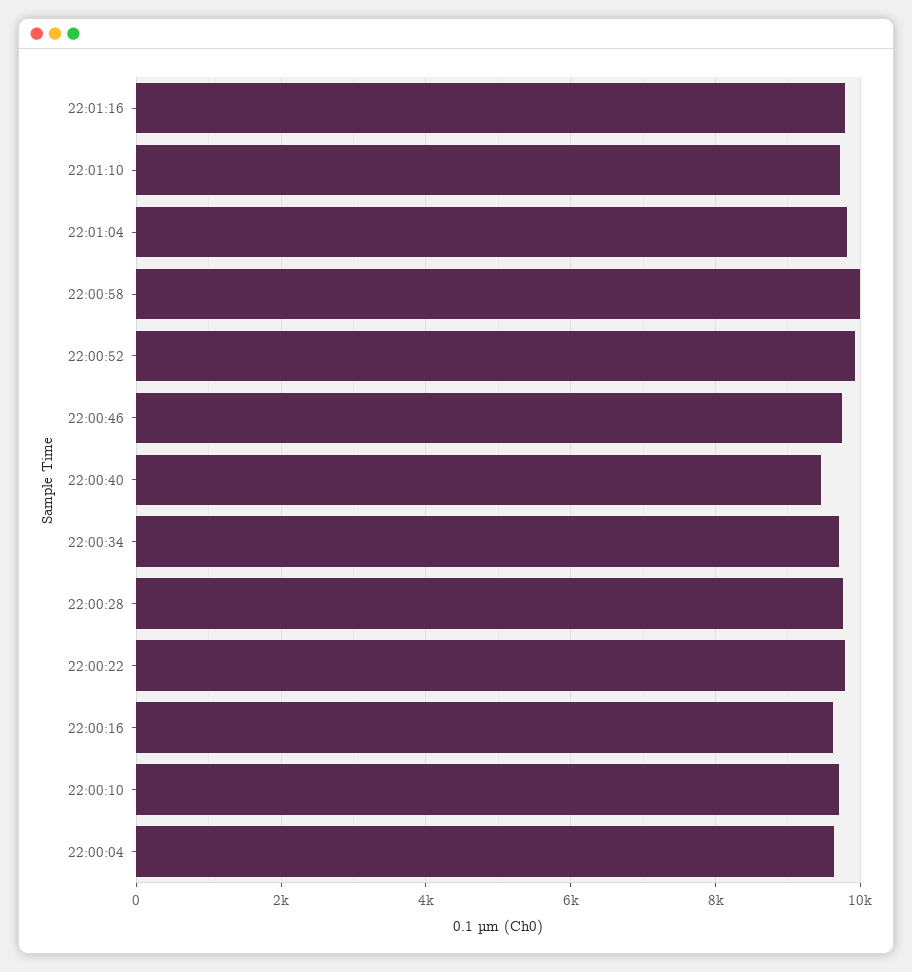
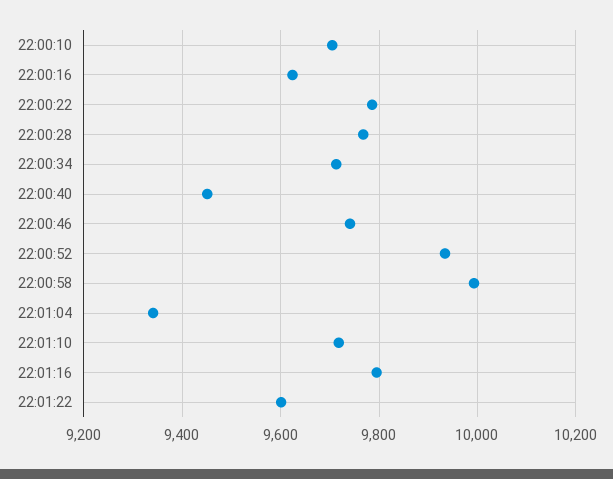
22:01:04: 9800 -> 9340
22:00:04: 9600 -> none
22:01:22: none -> 9600

